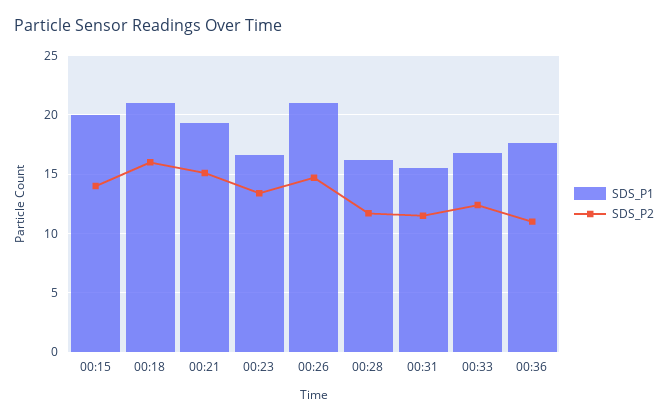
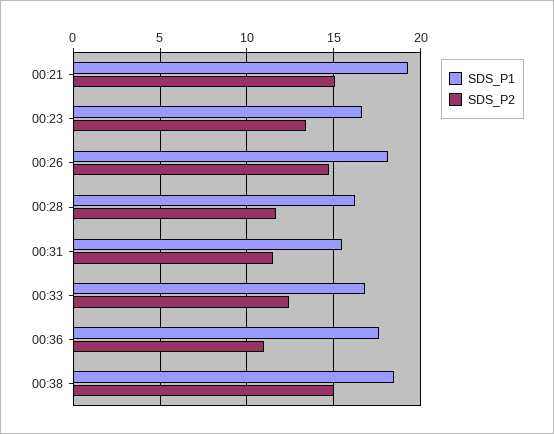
SDS_P1, 00:15: 20 -> none
SDS_P2, 00:15: 14 -> none
SDS_P1, 00:18: 21 -> none
SDS_P2, 00:18: 16 -> none
SDS_P1, 00:26: 21 -> 18
SDS_P1, 00:38: none -> 18.5
SDS_P2, 00:38: none -> 15

